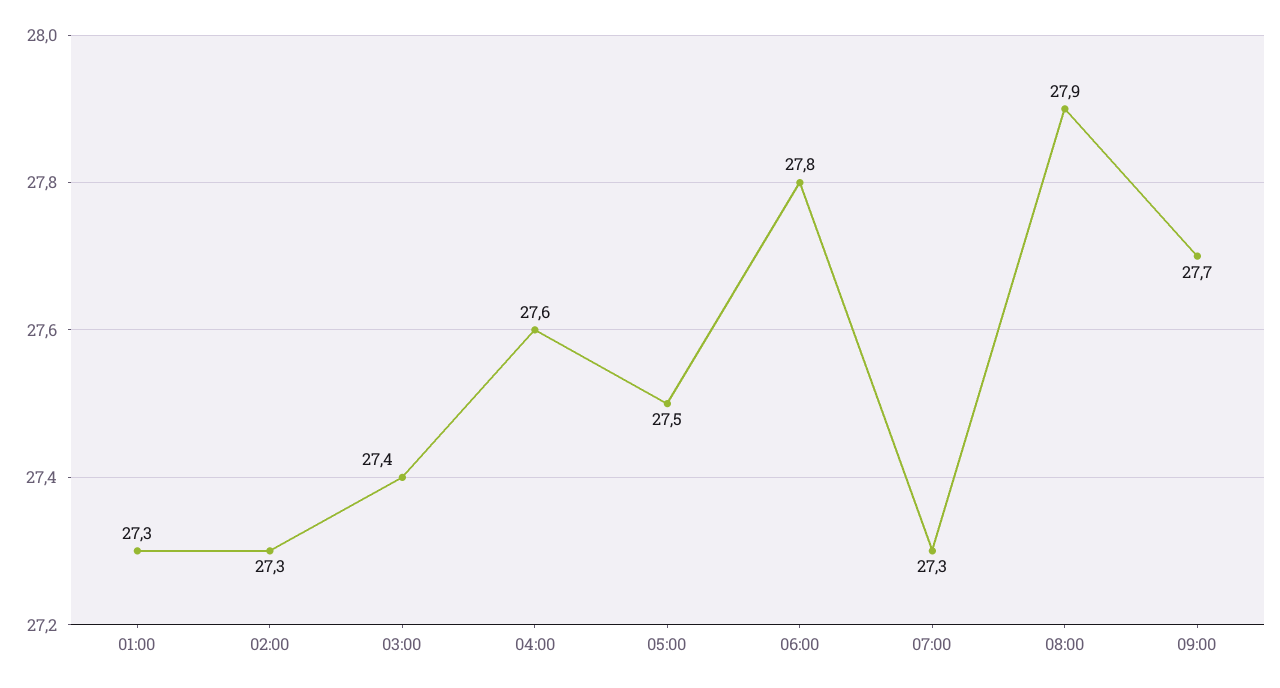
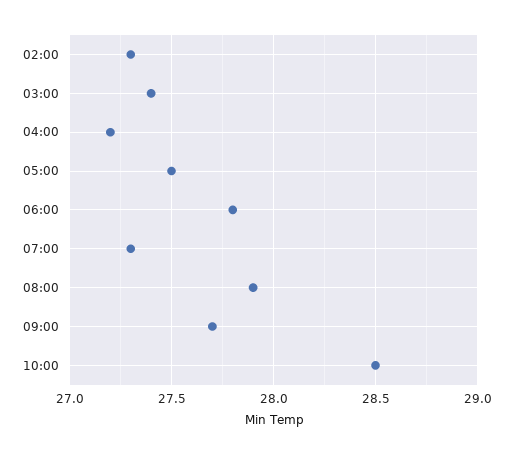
01:00: 27.3 -> none
04:00: 27.6 -> 27.2
10:00: none -> 28.5

